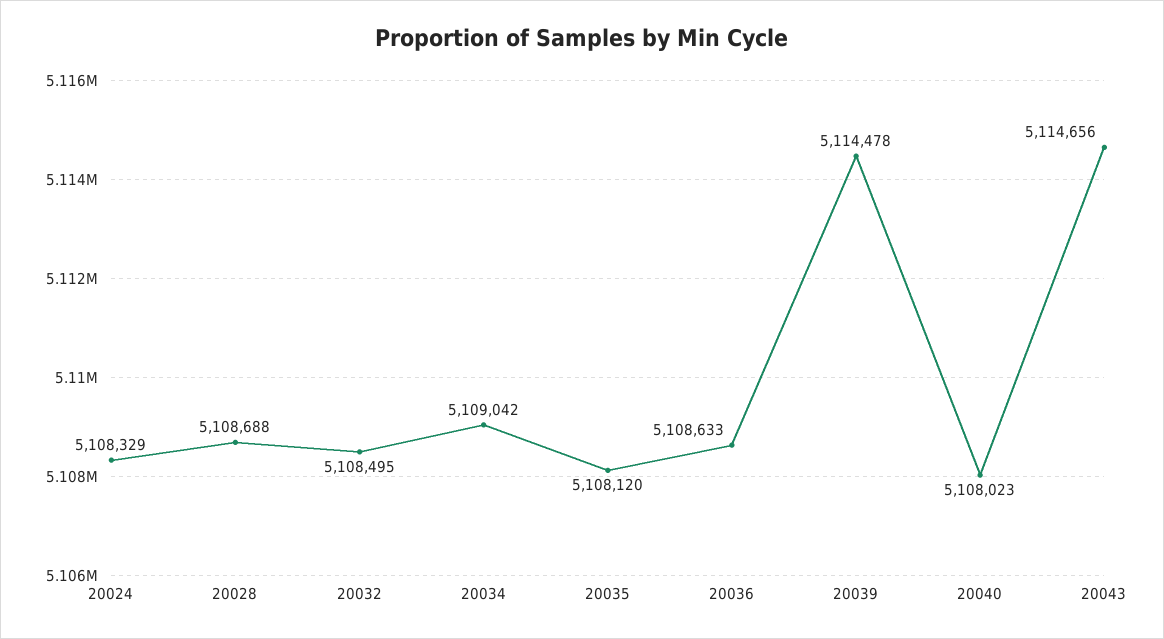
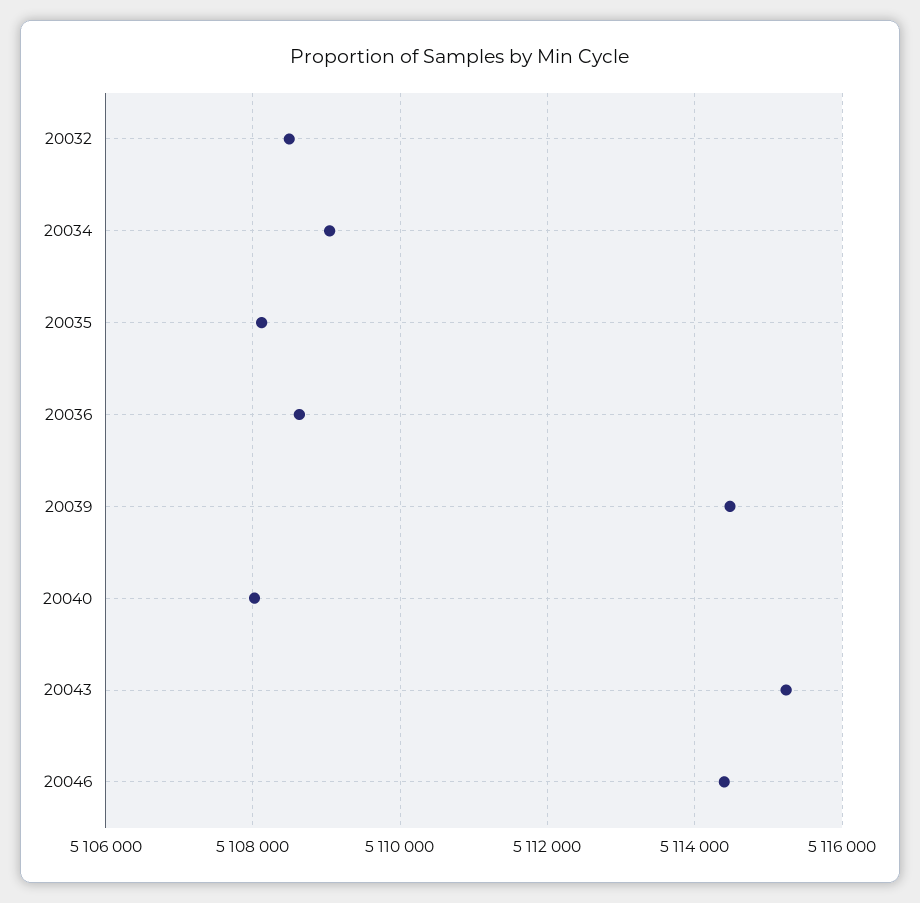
20024: 5108329 -> none
20028: 5108688 -> none
20043: 5114656 -> 5115200
20046: none -> 5114400

